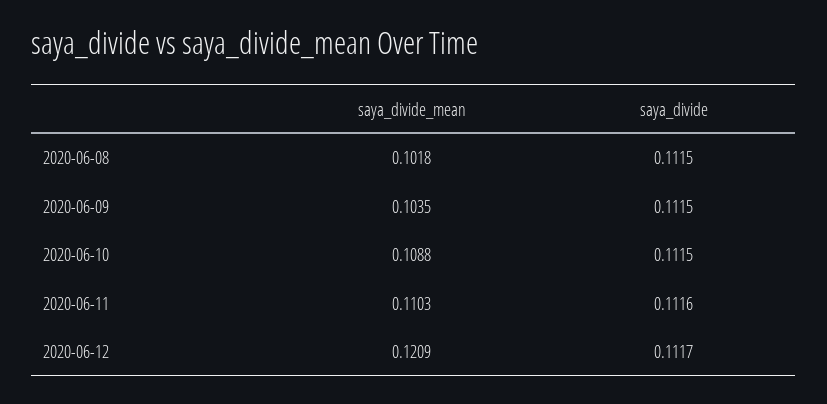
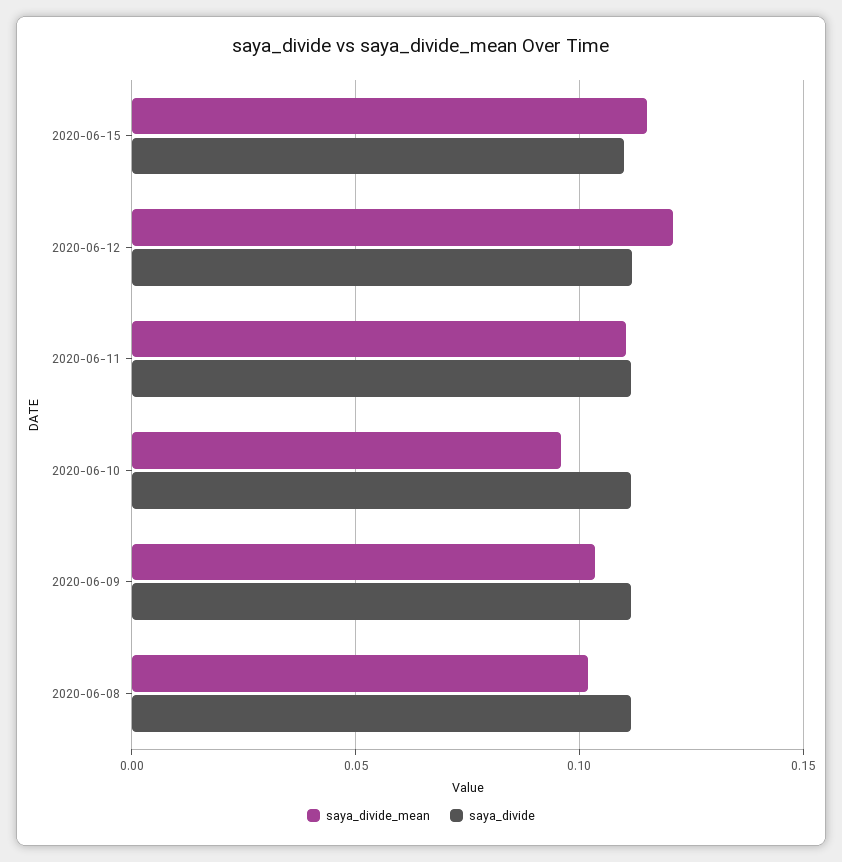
saya_divide_mean, 2020-06-10: 0.1088 -> 0.095
saya_divide_mean, 2020-06-15: none -> 0.115
saya_divide, 2020-06-15: none -> 0.11

